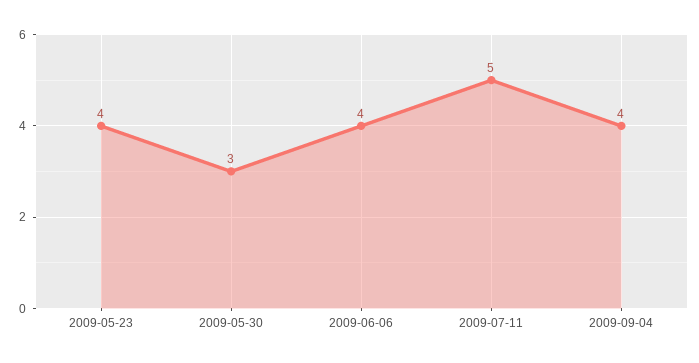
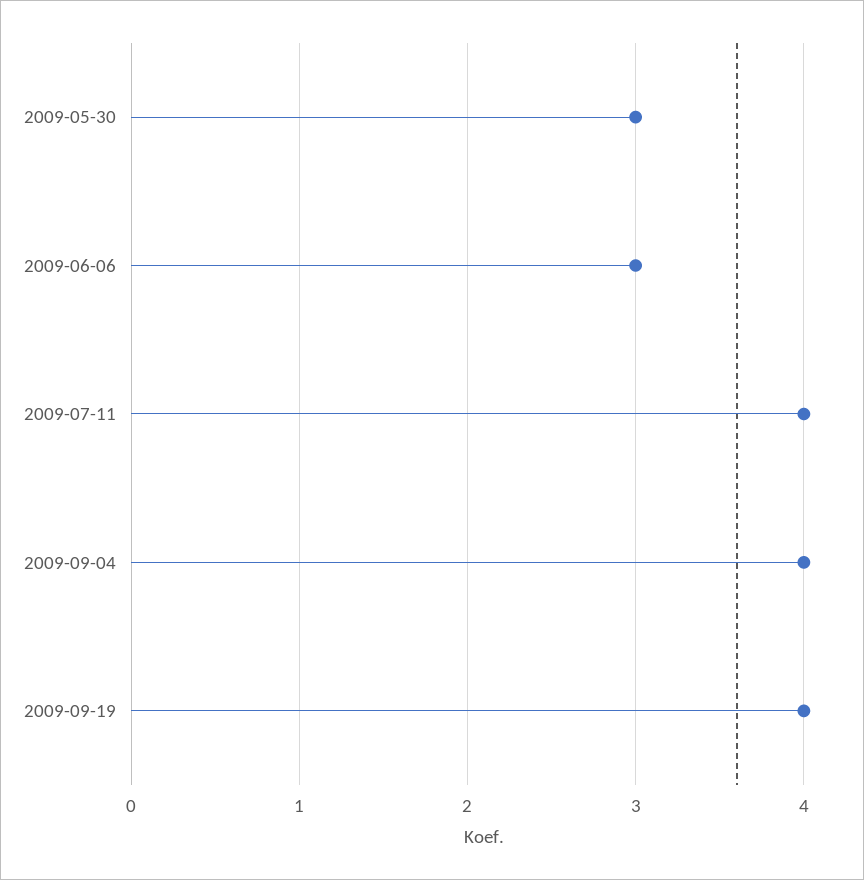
2009-05-23: 4 -> none
2009-06-06: 4 -> 3
2009-07-11: 5 -> 4
2009-09-19: none -> 4

